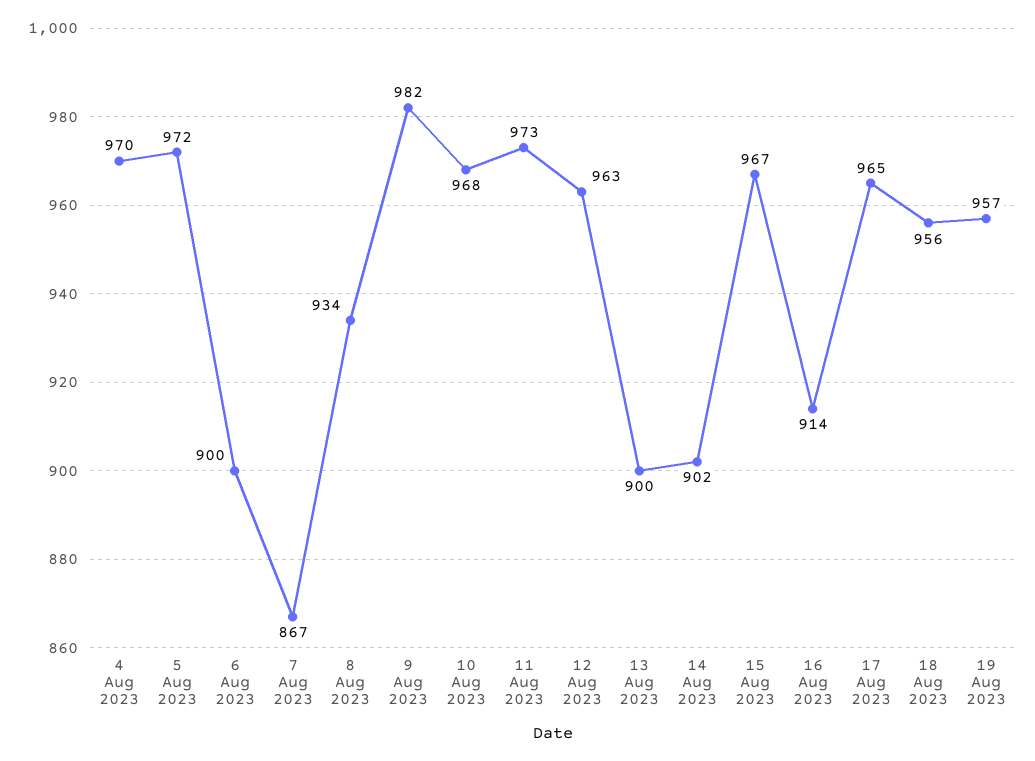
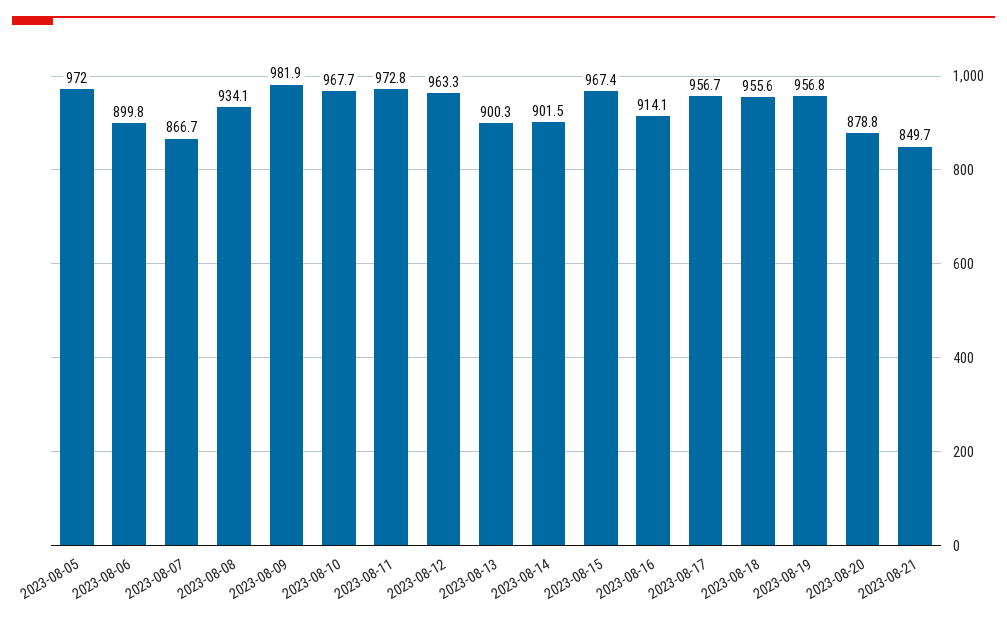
4 Aug 2023: 970 -> none
17 Aug 2023: 965 -> 956.7
2023-08-20: none -> 878.8
2023-08-21: none -> 849.7

